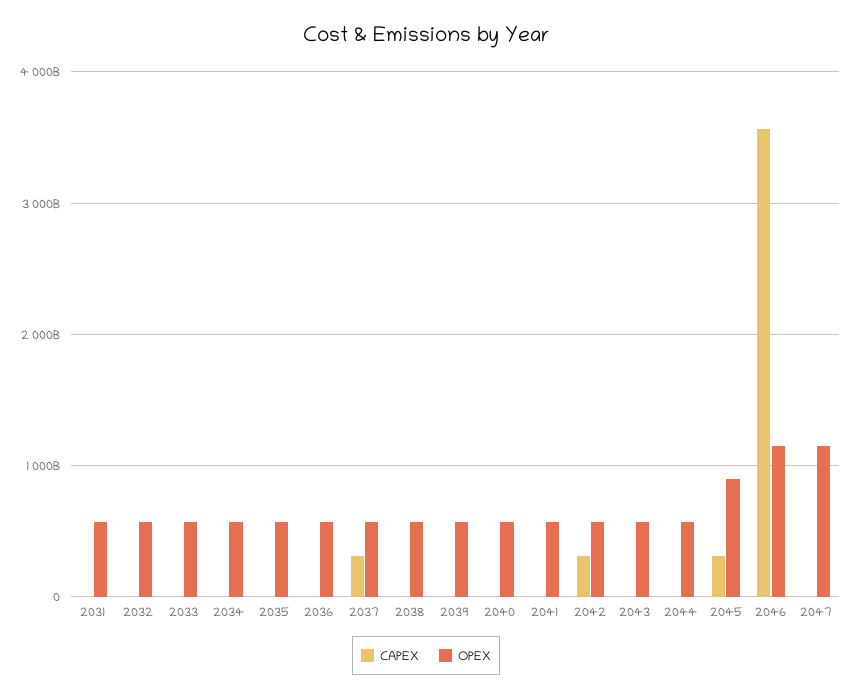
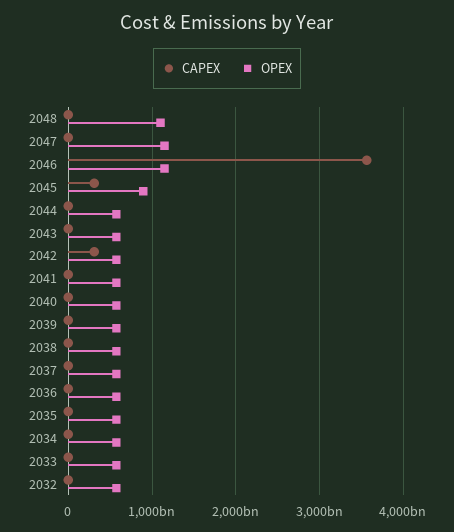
CAPEX, 2031: 0 -> none
OPEX, 2031: 600000000000 -> none
CAPEX, 2037: 300000000000 -> 0
CAPEX, 2048: none -> 0
OPEX, 2048: none -> 1100000000000

